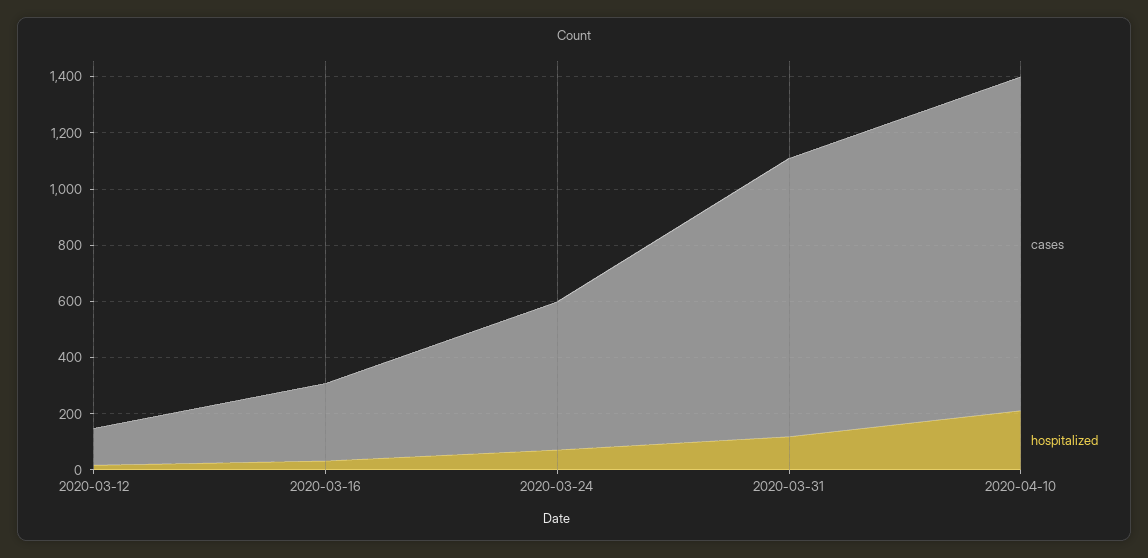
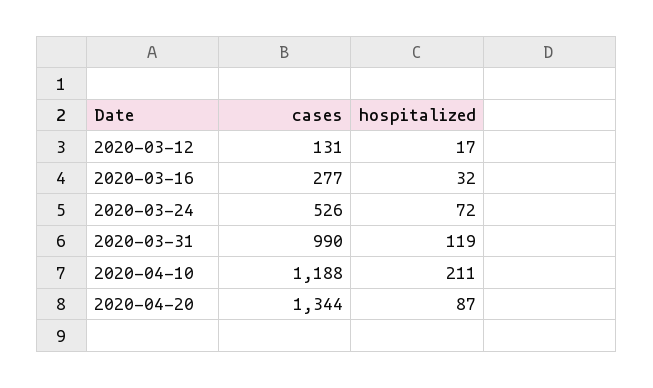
cases, 2020-04-20: none -> 1344
hospitalized, 2020-04-20: none -> 87

